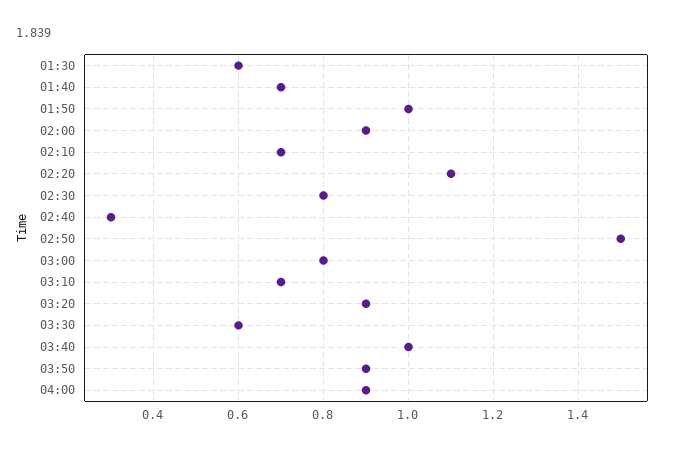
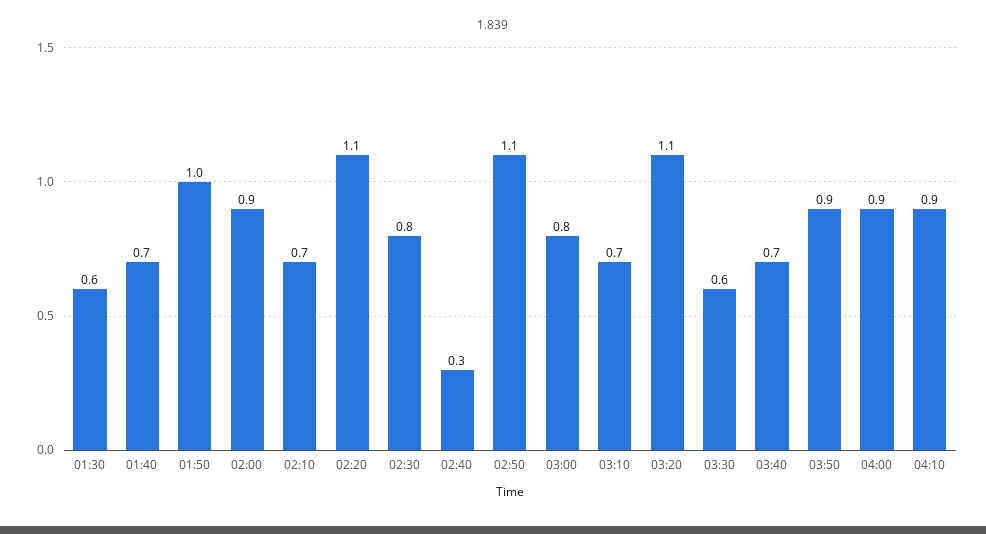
02:50: 1.5 -> 1.1
03:20: 0.9 -> 1.1
03:40: 1 -> 0.7
04:10: none -> 0.9

